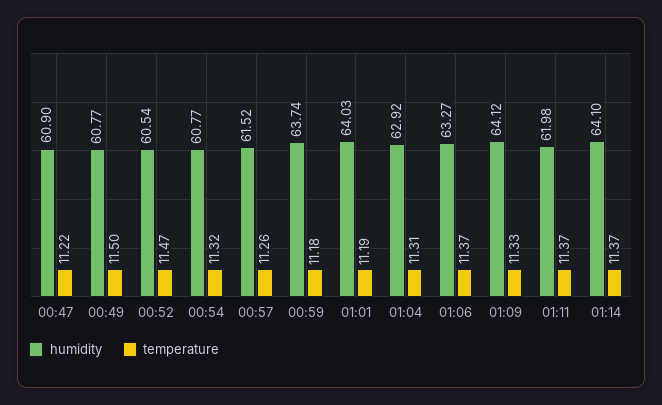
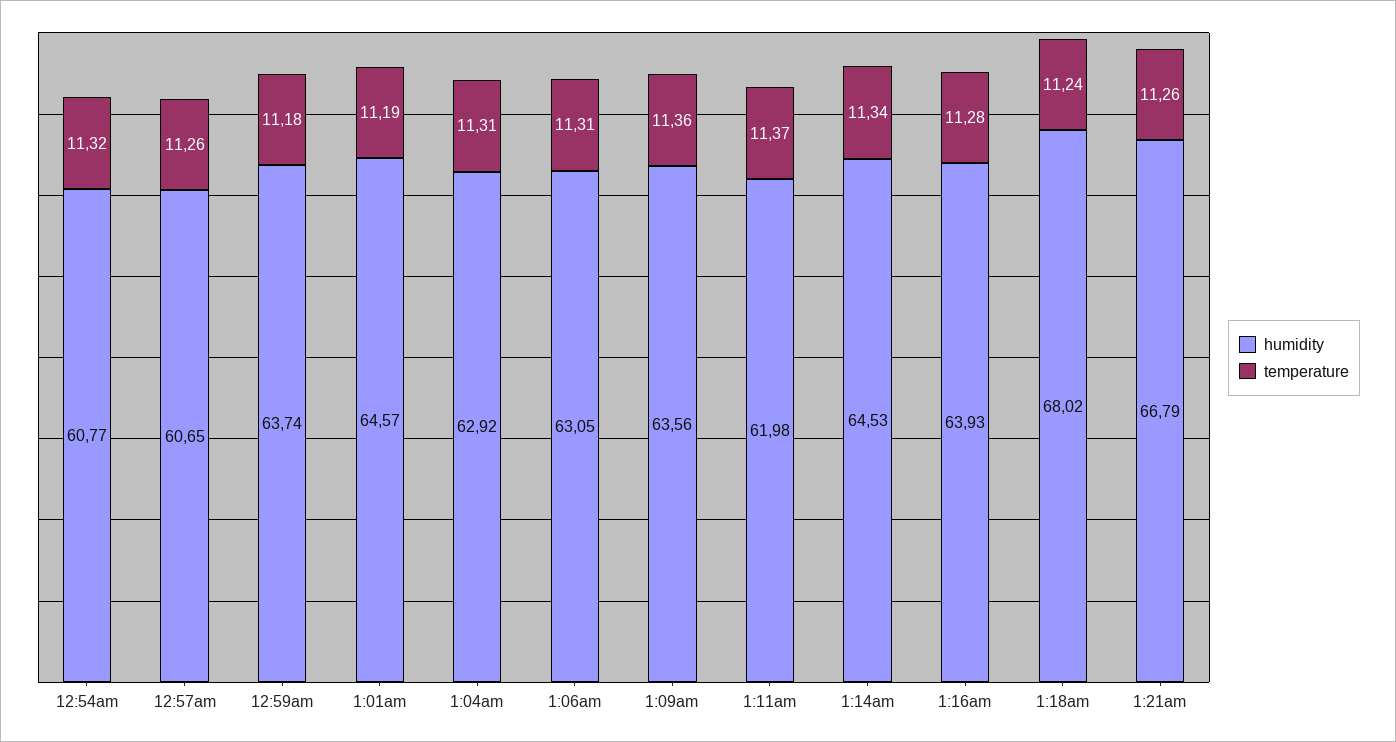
humidity, 00:47: 60.9 -> none
temperature, 00:47: 11.22 -> none
humidity, 00:49: 60.77 -> none
temperature, 00:49: 11.5 -> none
humidity, 00:52: 60.54 -> none
temperature, 00:52: 11.47 -> none
humidity, 00:57: 61.52 -> 60.65
humidity, 01:01: 64.03 -> 64.57
humidity, 01:06: 63.27 -> 63.05
temperature, 01:06: 11.37 -> 11.31
humidity, 01:09: 64.12 -> 63.56
temperature, 01:09: 11.33 -> 11.36
humidity, 01:14: 64.1 -> 64.53
temperature, 01:14: 11.37 -> 11.34
humidity, 1:16am: none -> 63.93
temperature, 1:16am: none -> 11.28
humidity, 1:18am: none -> 68.02
temperature, 1:18am: none -> 11.24
humidity, 1:21am: none -> 66.79
temperature, 1:21am: none -> 11.26

